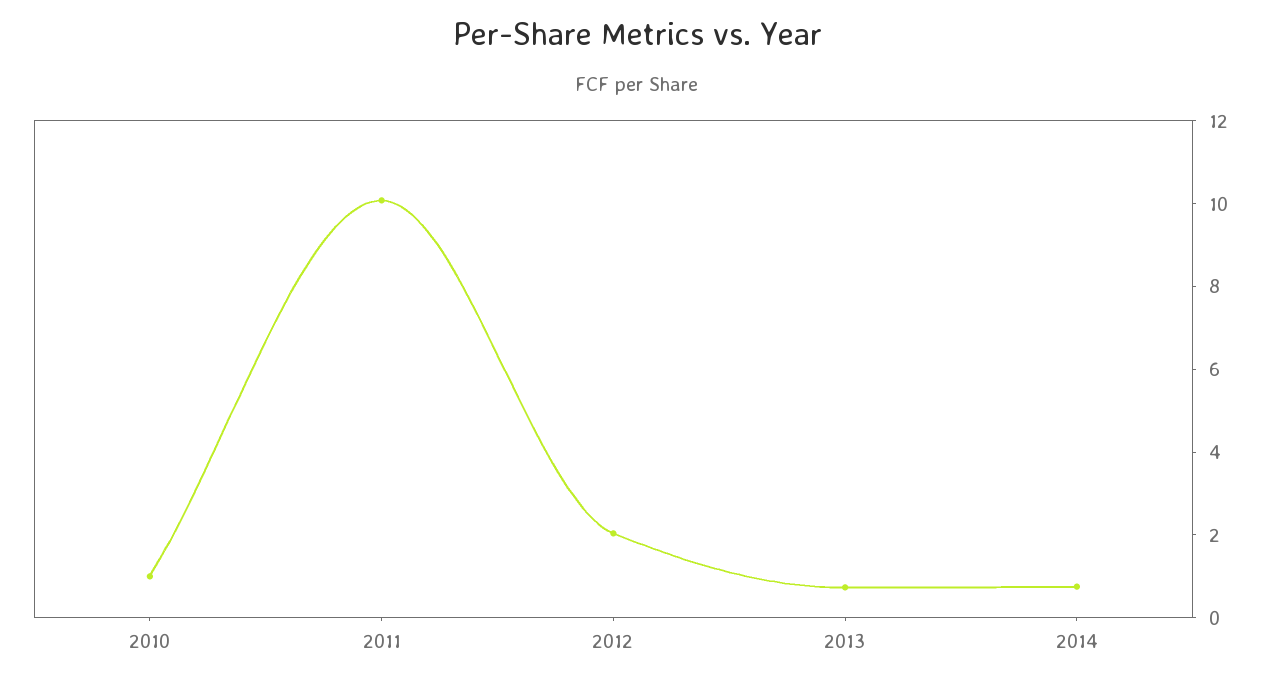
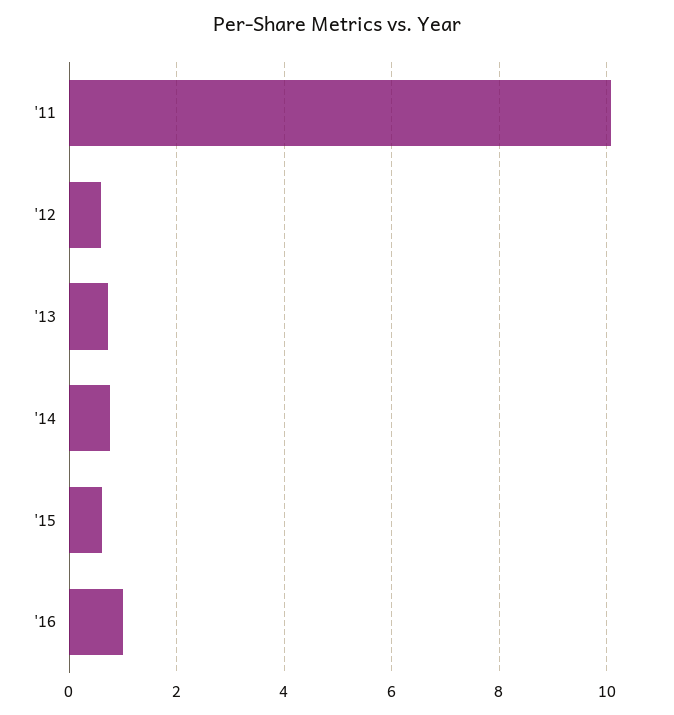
2010: 1 -> none
2012: 2 -> 0.6
'15: none -> 0.6
'16: none -> 1

